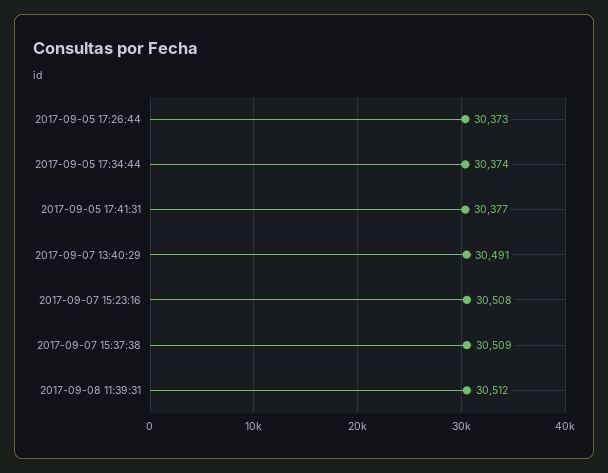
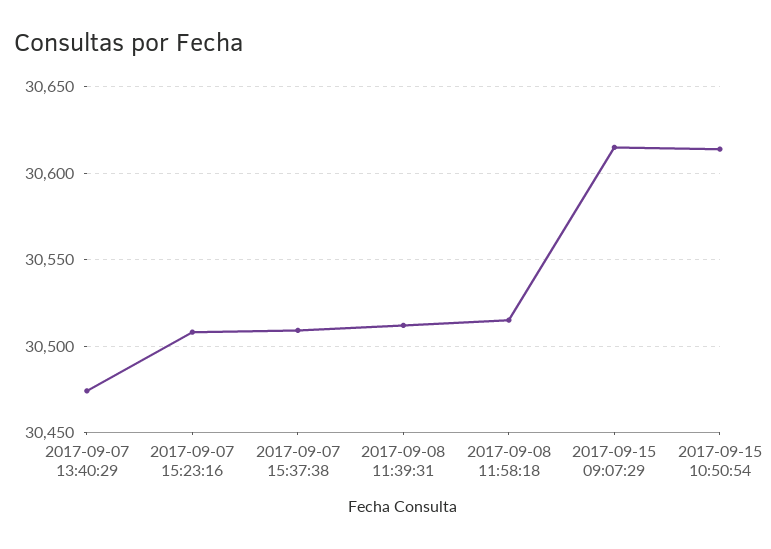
2017-09-05 17:26:44: 30373 -> none
2017-09-05 17:34:44: 30374 -> none
2017-09-05 17:41:31: 30377 -> none
2017-09-07 13:40:29: 30491 -> 30475
2017-09-08 11:58:18: none -> 30515
2017-09-15 09:07:29: none -> 30615
2017-09-15 10:50:54: none -> 30615

